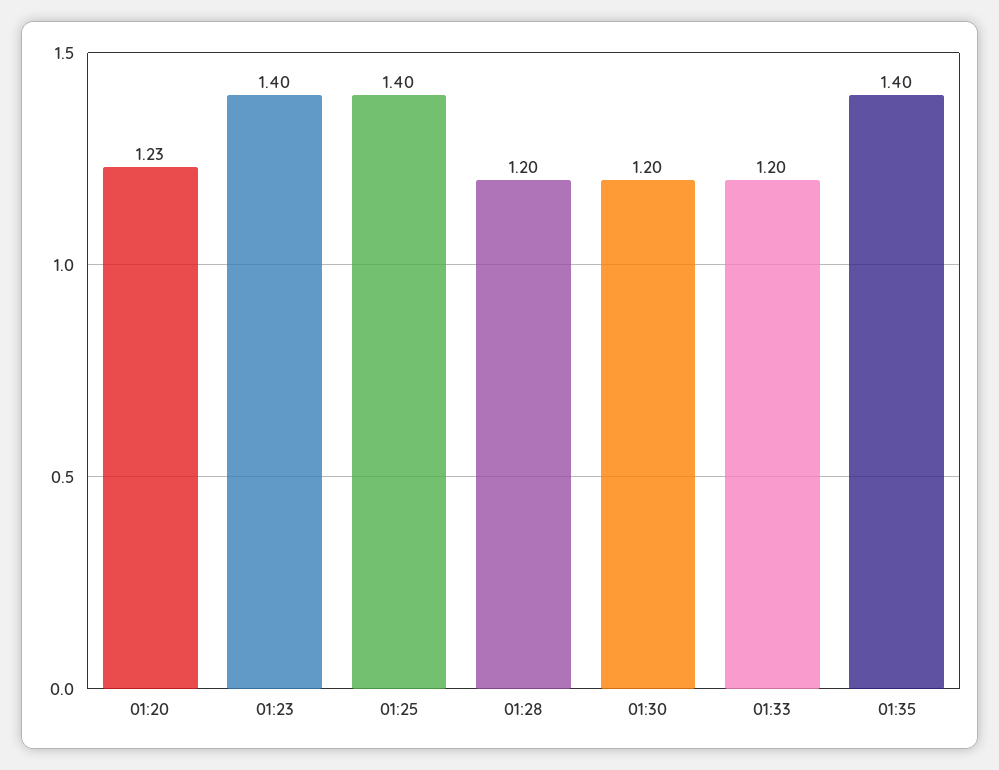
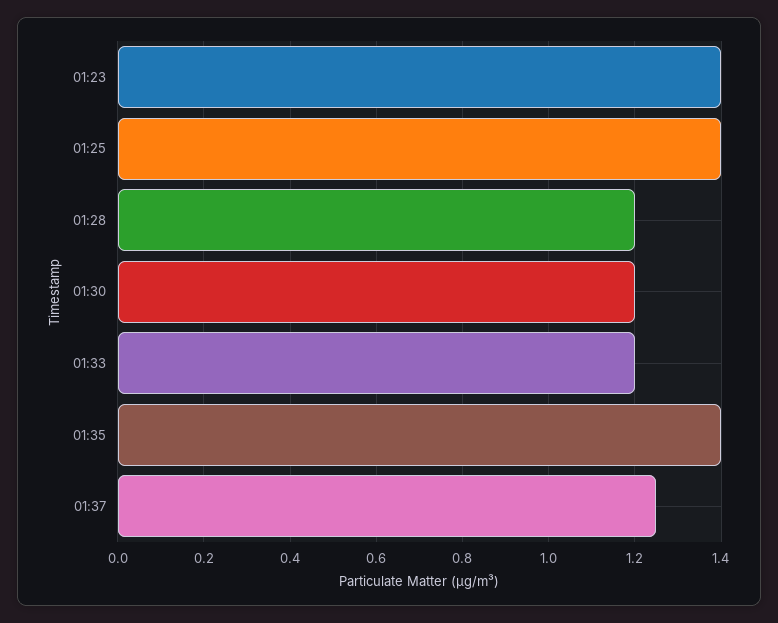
01:20: 1.23 -> none
01:37: none -> 1.25

